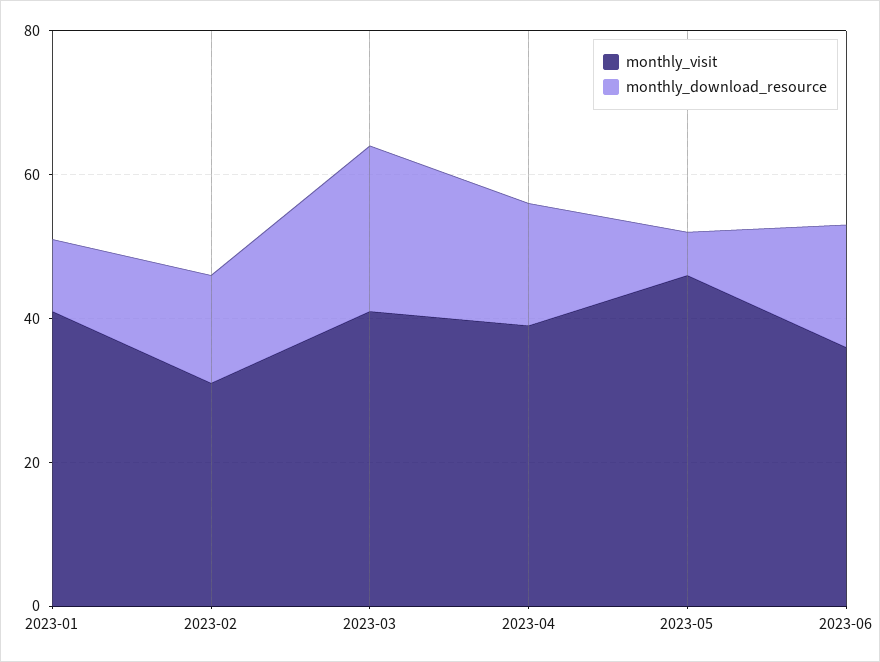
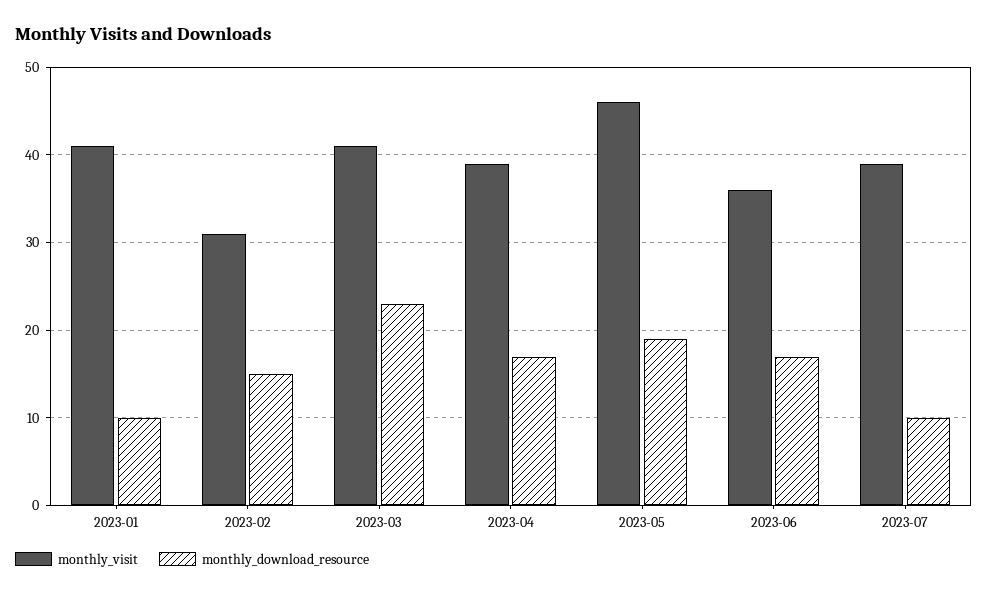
monthly_download_resource, 2023-05: 5 -> 19
monthly_visit, 2023-07: none -> 39
monthly_download_resource, 2023-07: none -> 10

